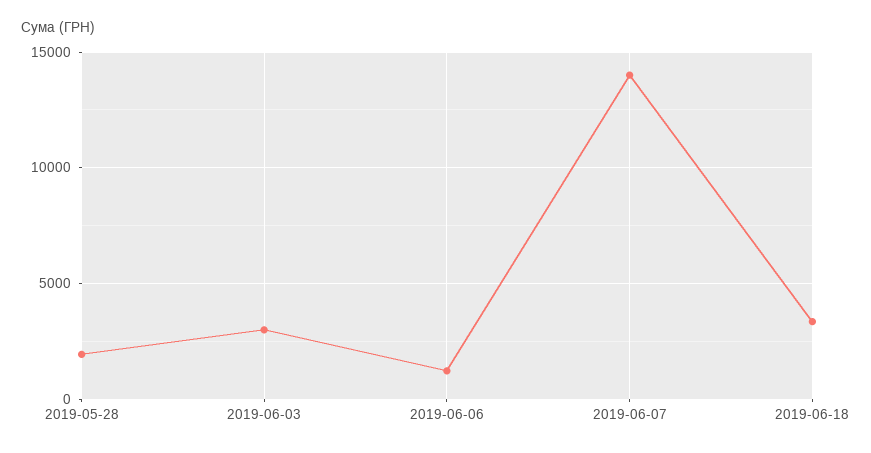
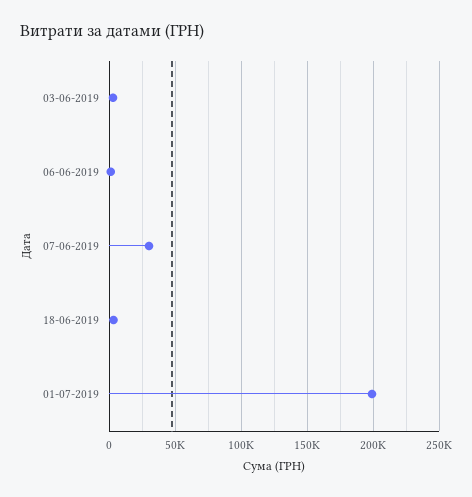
2019-05-28: 2000 -> none
2019-06-07: 14000 -> 30000
01-07-2019: none -> 200000

